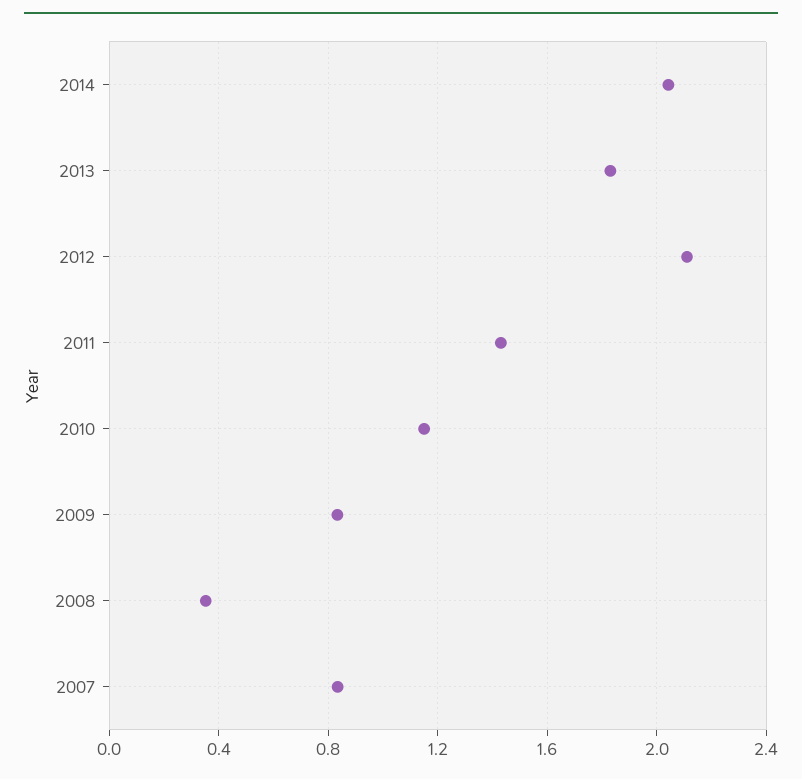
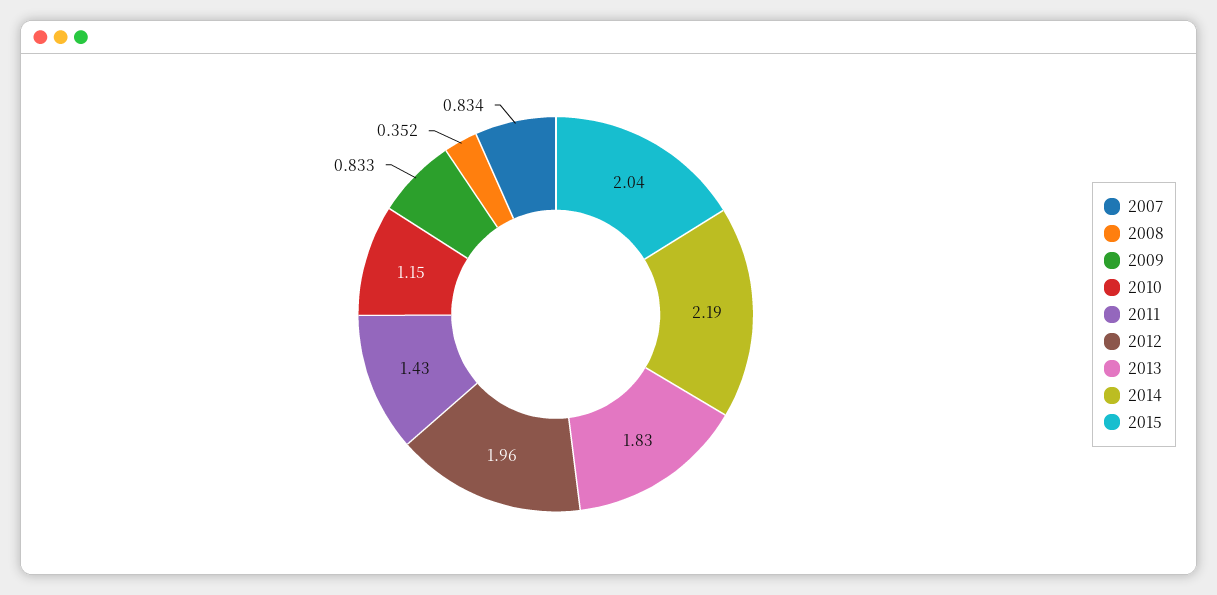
2014: 2.05 -> 2.19
2012: 2.1 -> 1.96
2015: none -> 2.04

